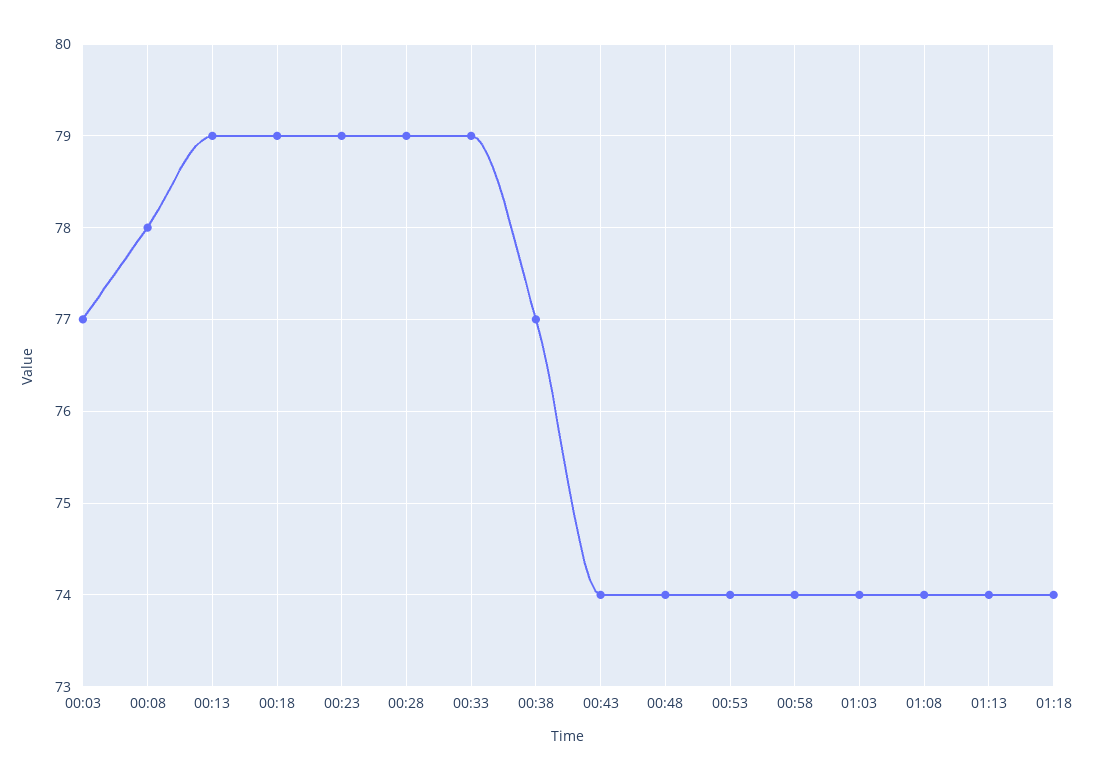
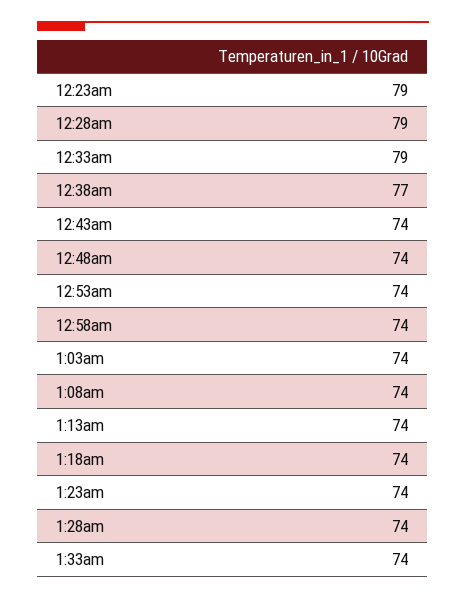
00:03: 77 -> none
00:08: 78 -> none
00:13: 79 -> none
00:18: 79 -> none
1:23am: none -> 74
1:28am: none -> 74
1:33am: none -> 74

